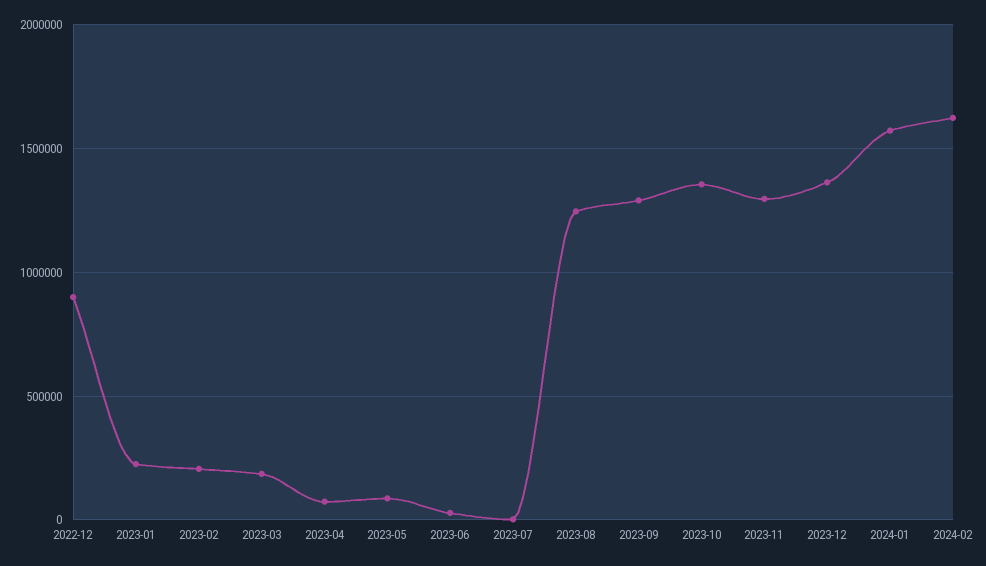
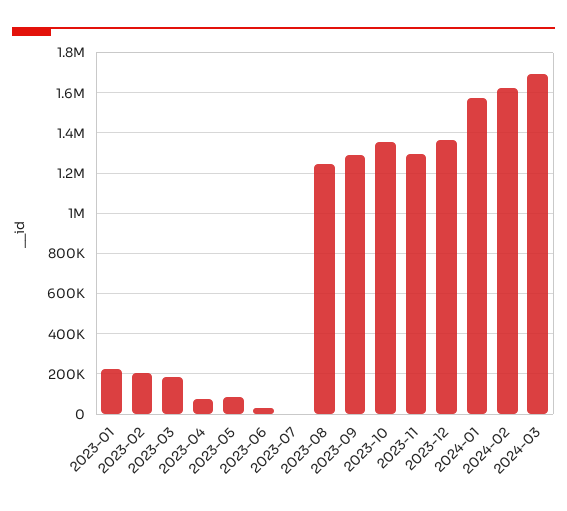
2022-12: 900000 -> none
2024-03: none -> 1700000

